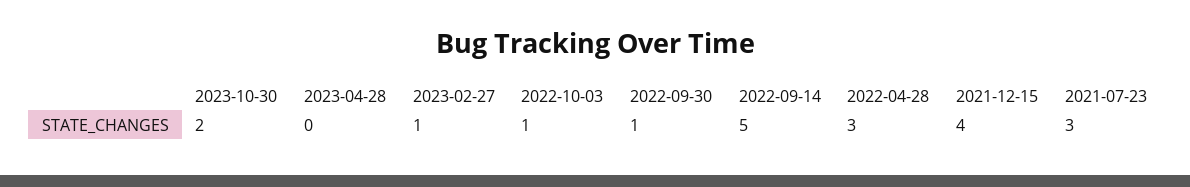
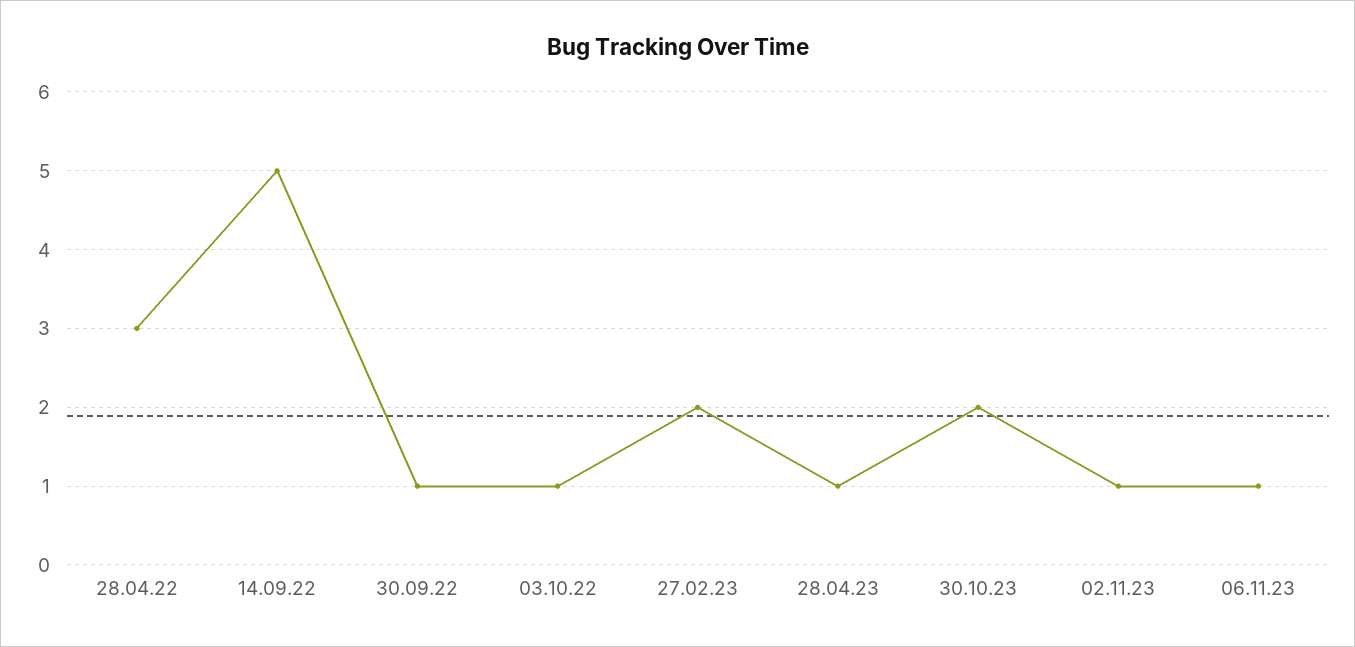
2023-04-28: 0 -> 1
2023-02-27: 1 -> 2
2021-12-15: 4 -> none
2021-07-23: 3 -> none
02.11.23: none -> 1
06.11.23: none -> 1

